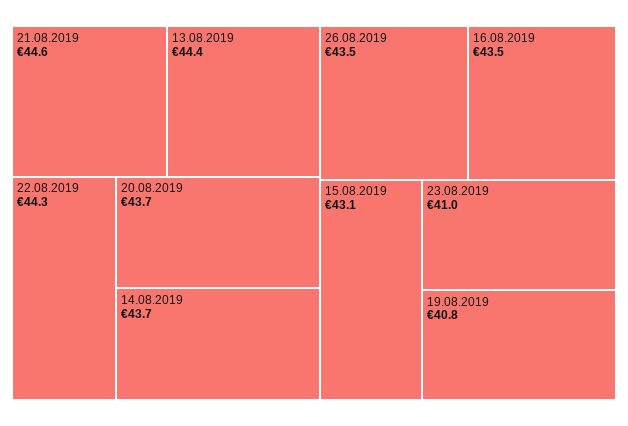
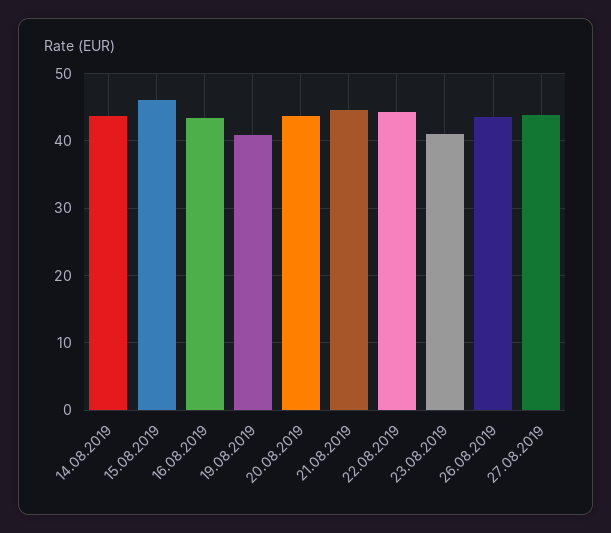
13.08.2019: 44.4 -> none
15.08.2019: 43.1 -> 46
27.08.2019: none -> 44

